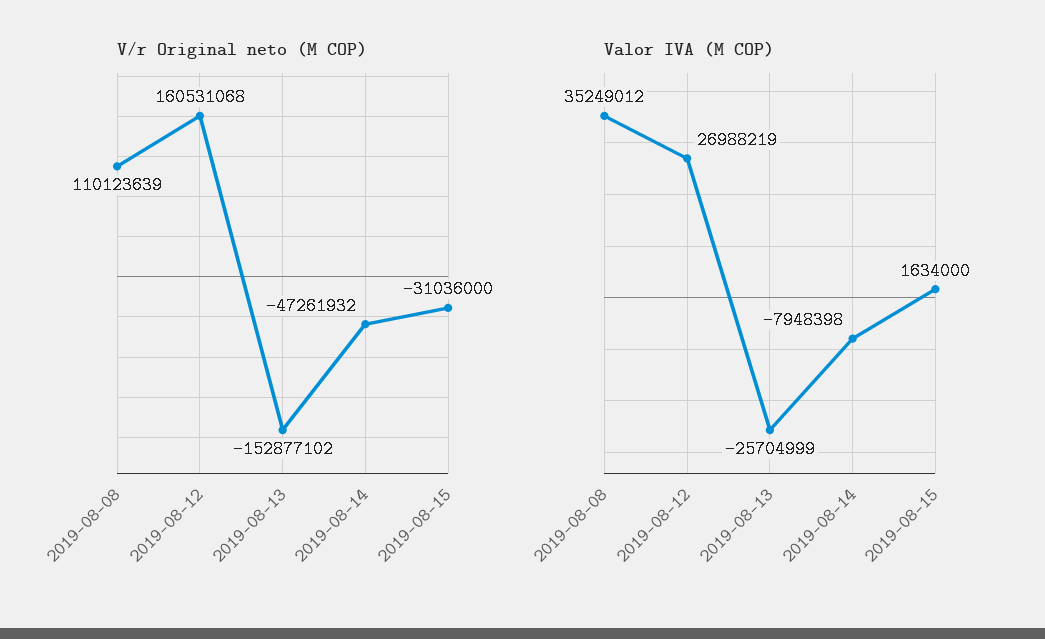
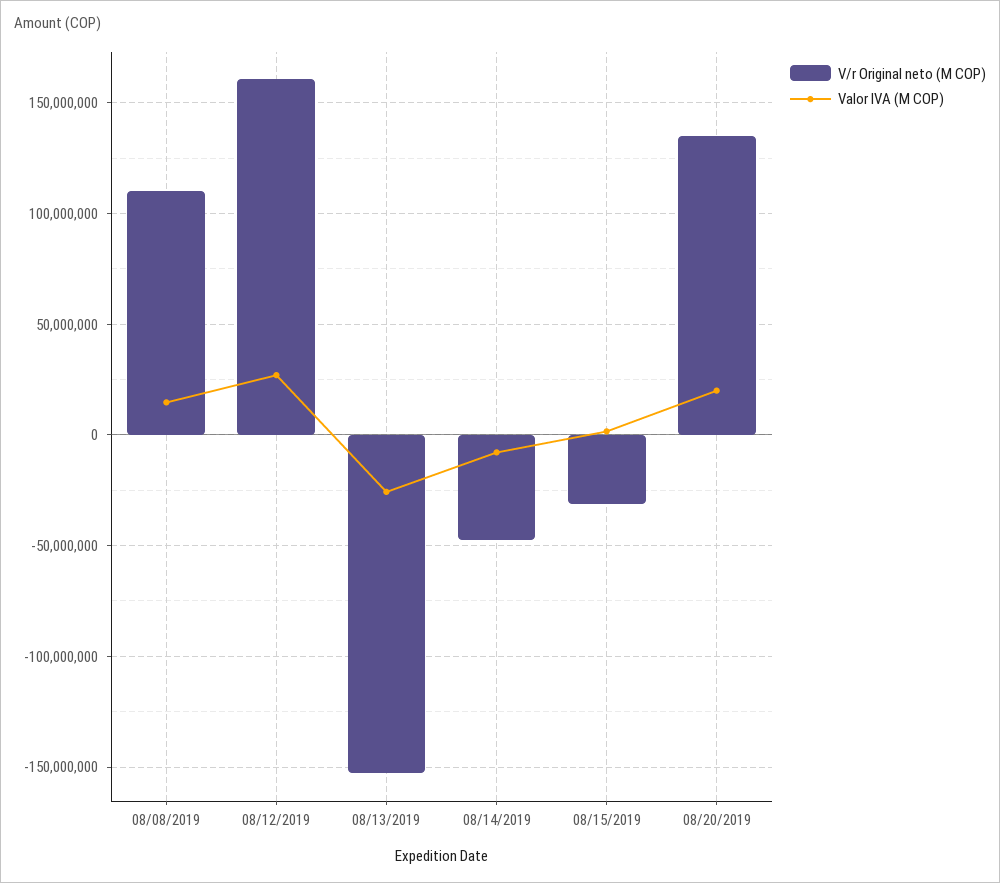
Valor IVA (M COP), 2019-08-08: 35249012 -> 15000000
V/r Original neto (M COP), 08/20/2019: none -> 135000000
Valor IVA (M COP), 08/20/2019: none -> 20000000

